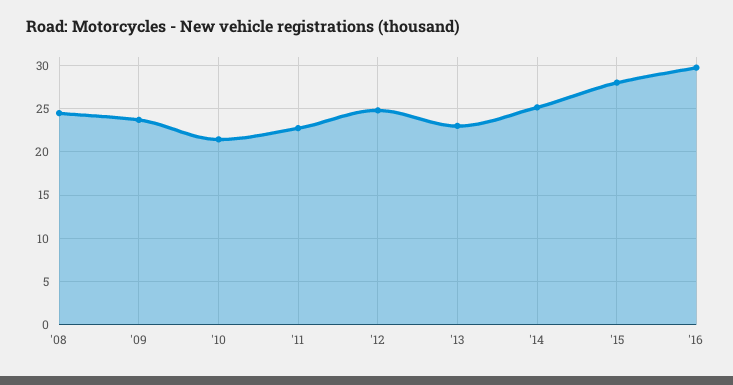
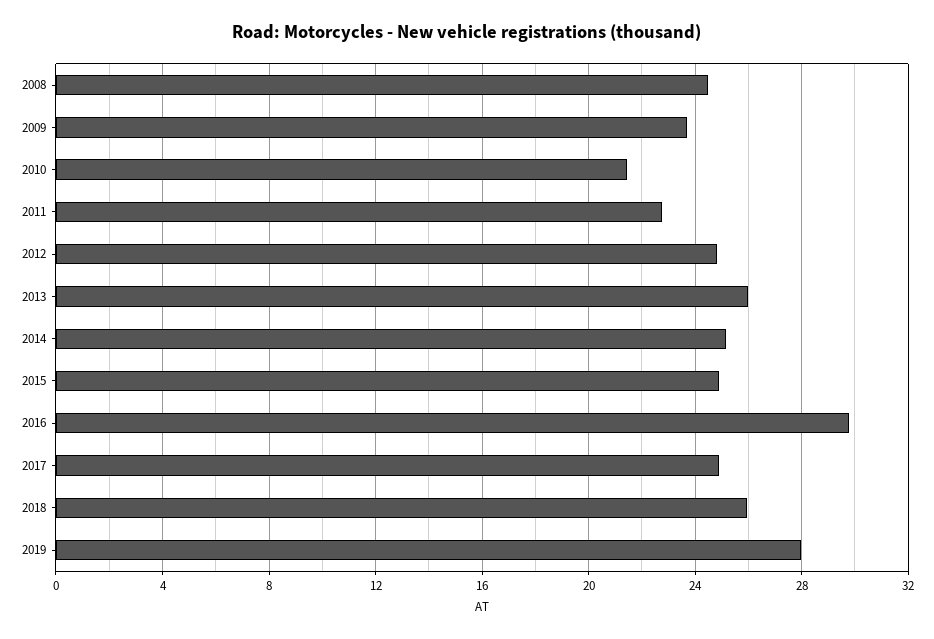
'13: 23 -> 26
'15: 28 -> 25
2017: none -> 25
2018: none -> 26
2019: none -> 28

